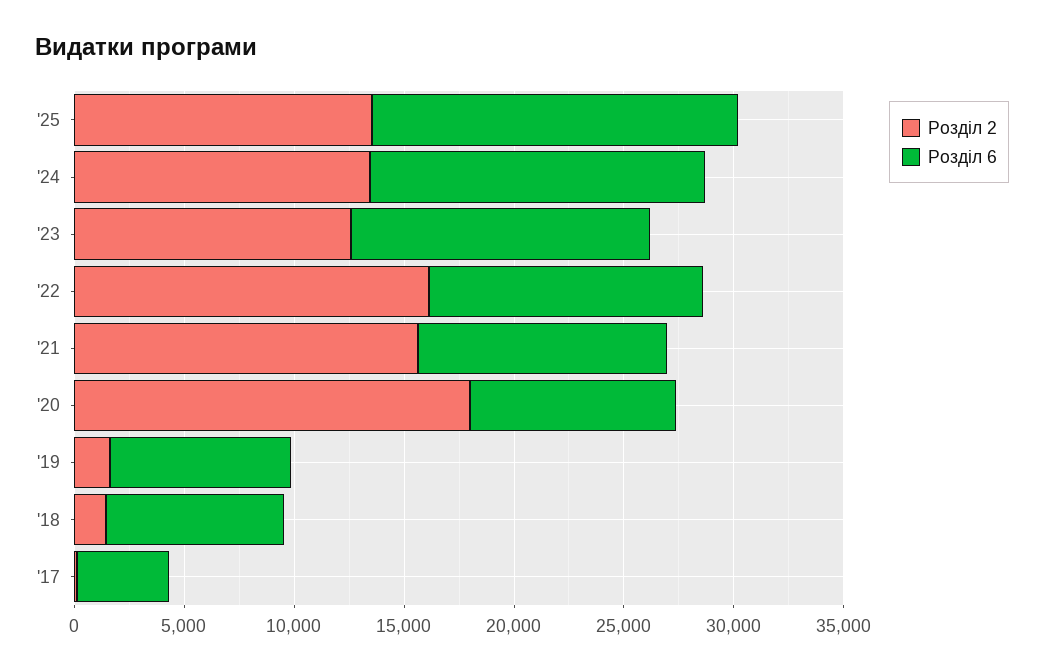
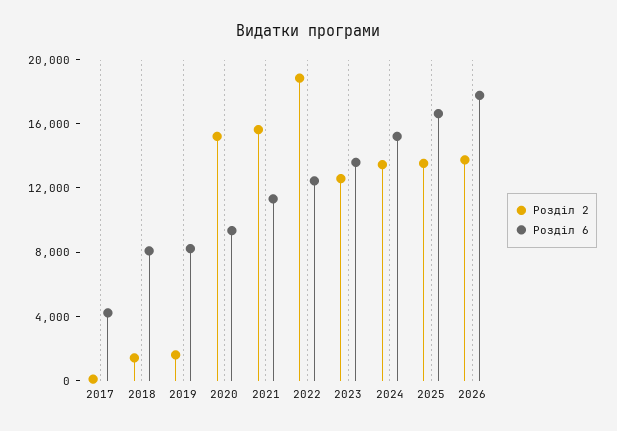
Розділ 2, '22: 16000 -> 19000
Розділ 2, '20: 18000 -> 15000
Розділ 2, 2026: none -> 14000
Розділ 6, 2026: none -> 18000

